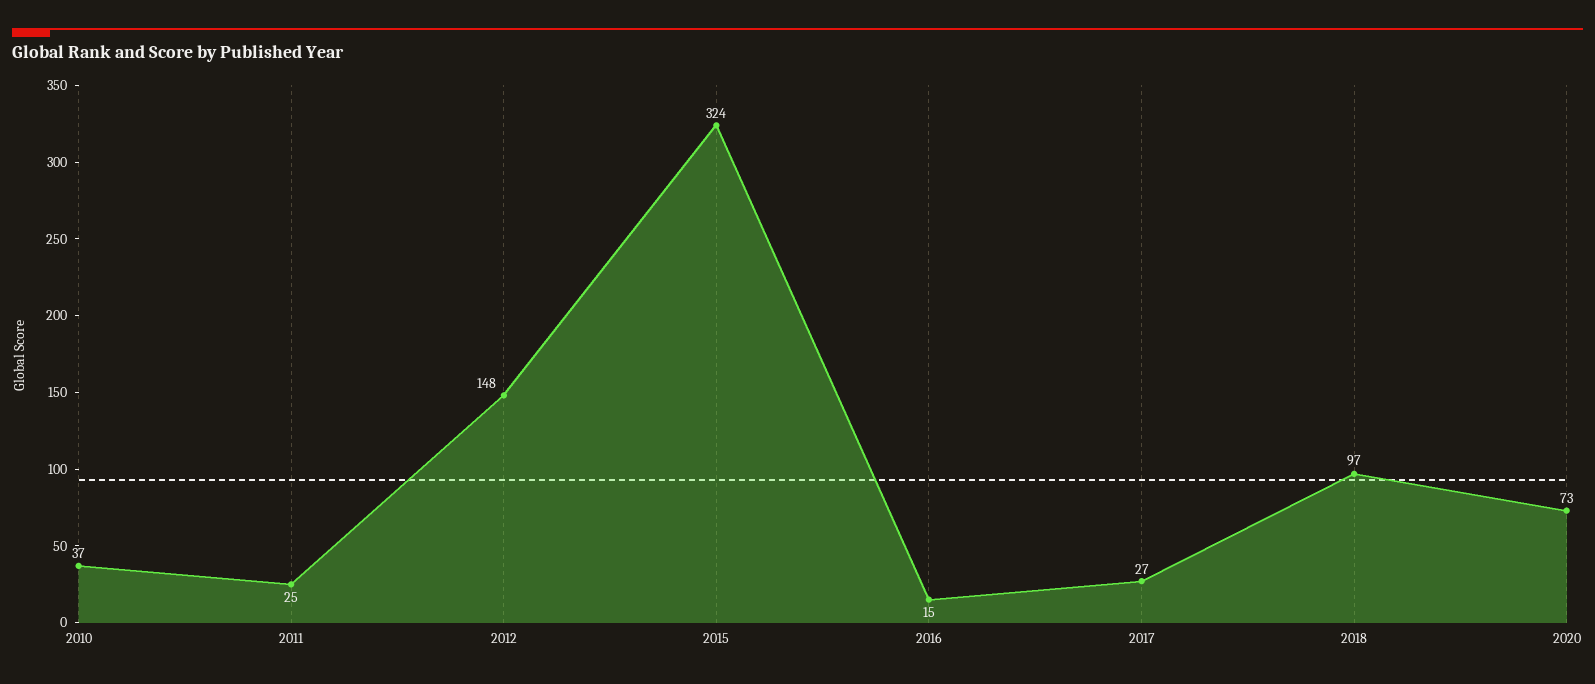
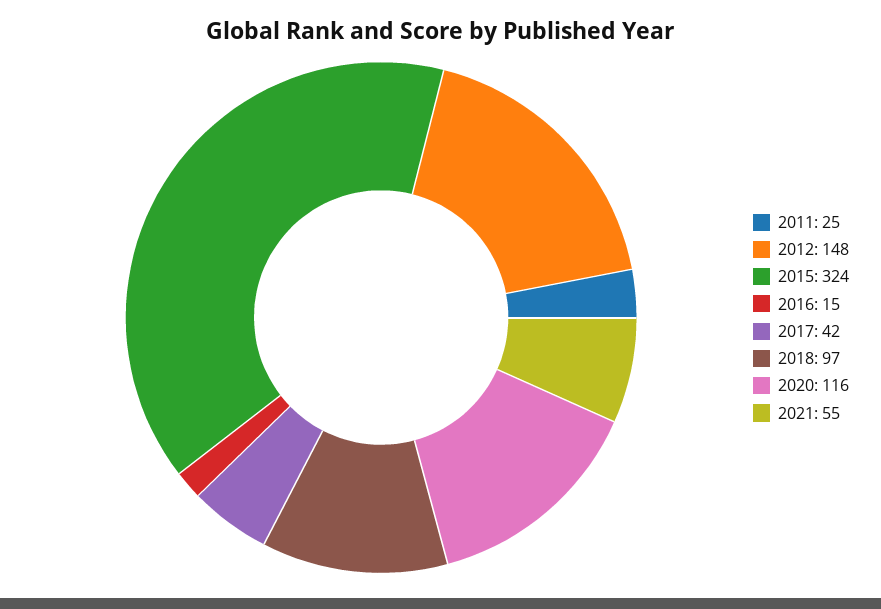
2010: 37 -> none
2017: 27 -> 42
2020: 73 -> 116
2021: none -> 55

